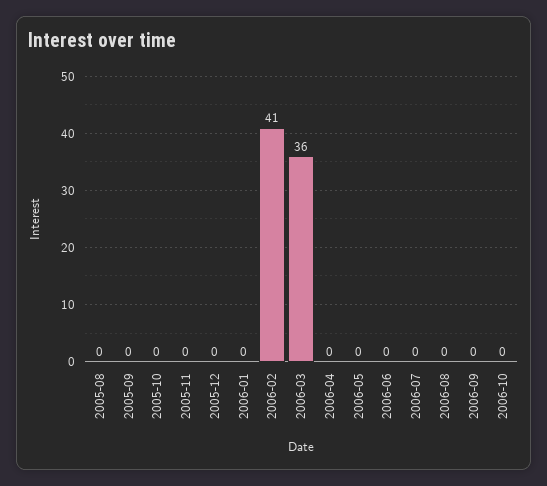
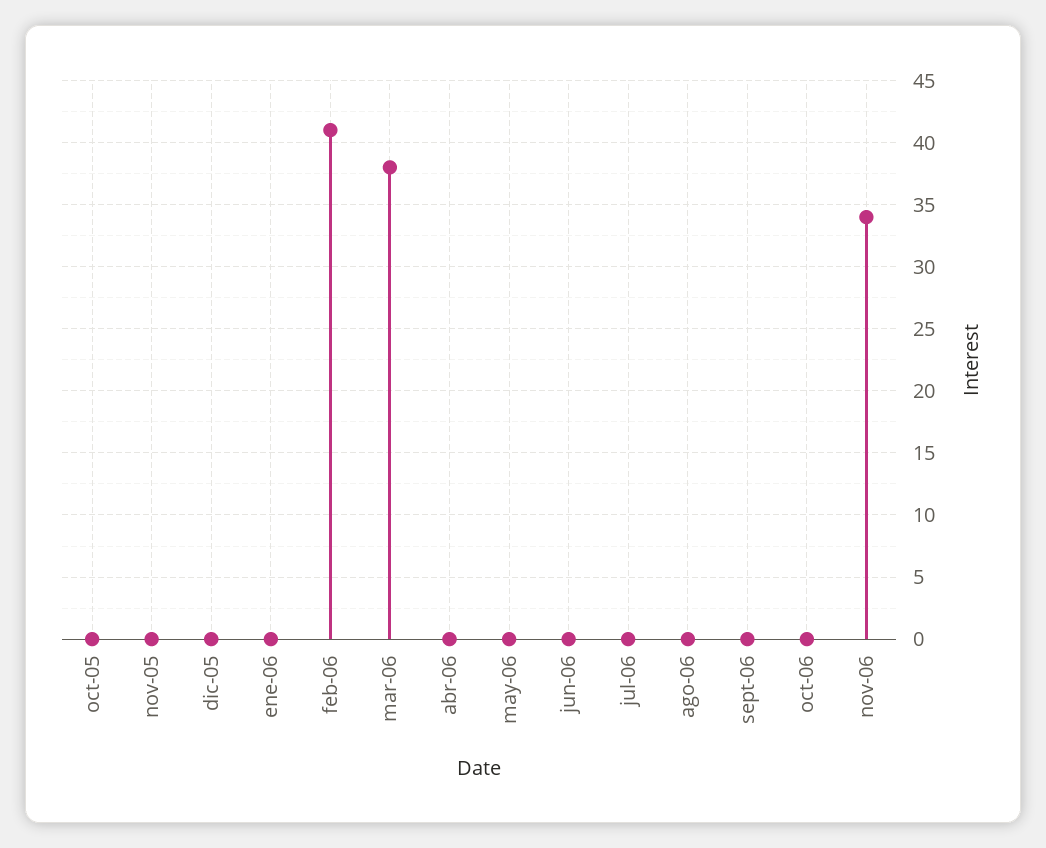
2005-08: 0 -> none
2005-09: 0 -> none
2006-03: 36 -> 38
nov-06: none -> 34

